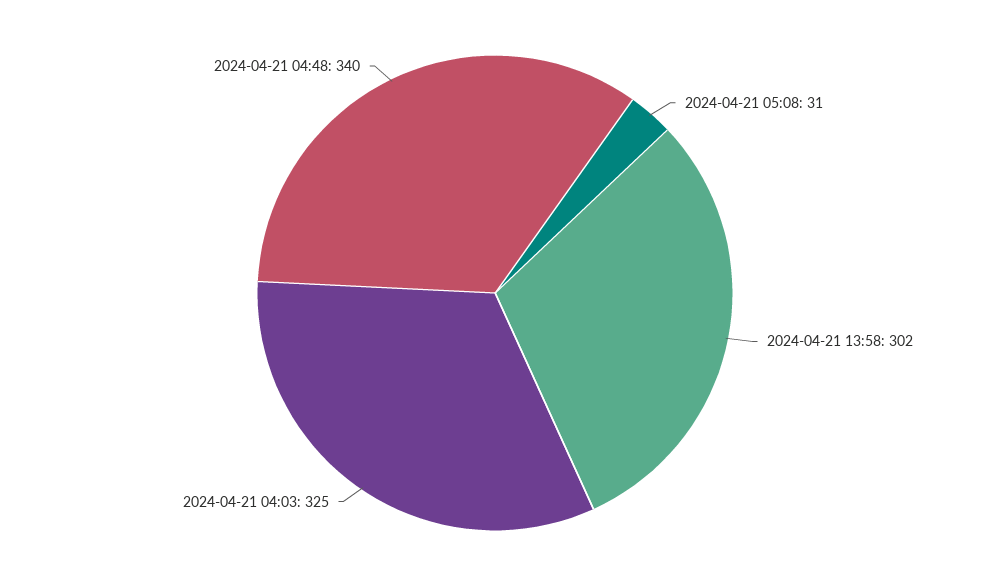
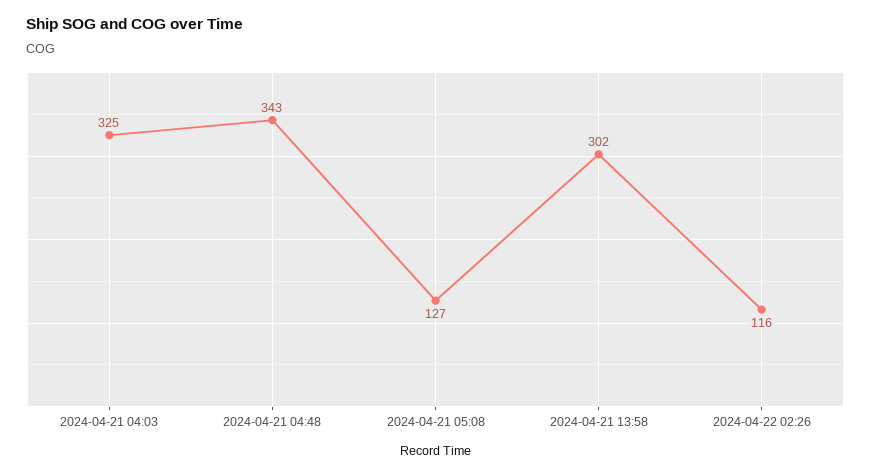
2024-04-21 05:08: 31 -> 127
2024-04-21 04:48: 340 -> 343
2024-04-22 02:26: none -> 116

